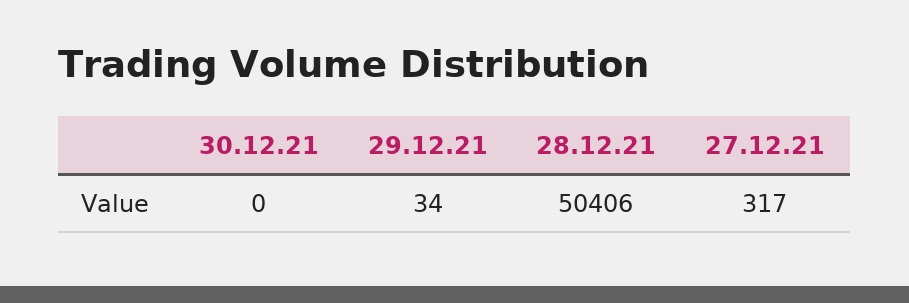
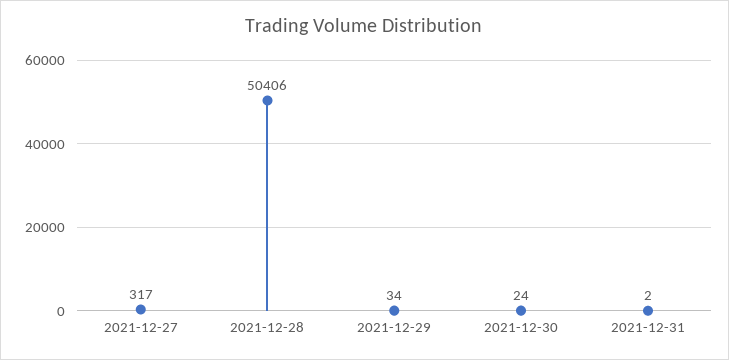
30.12.21: 0 -> 24
2021-12-31: none -> 2

